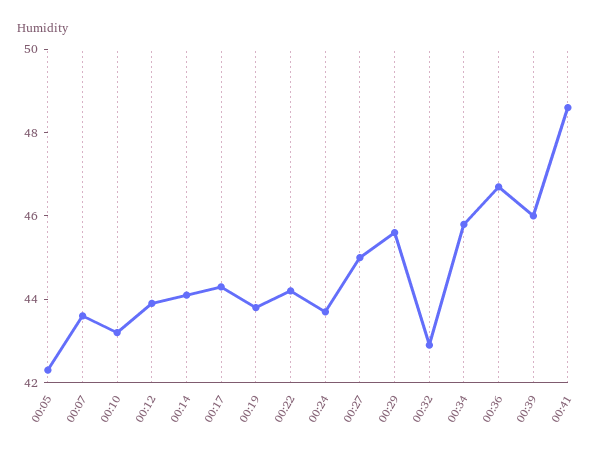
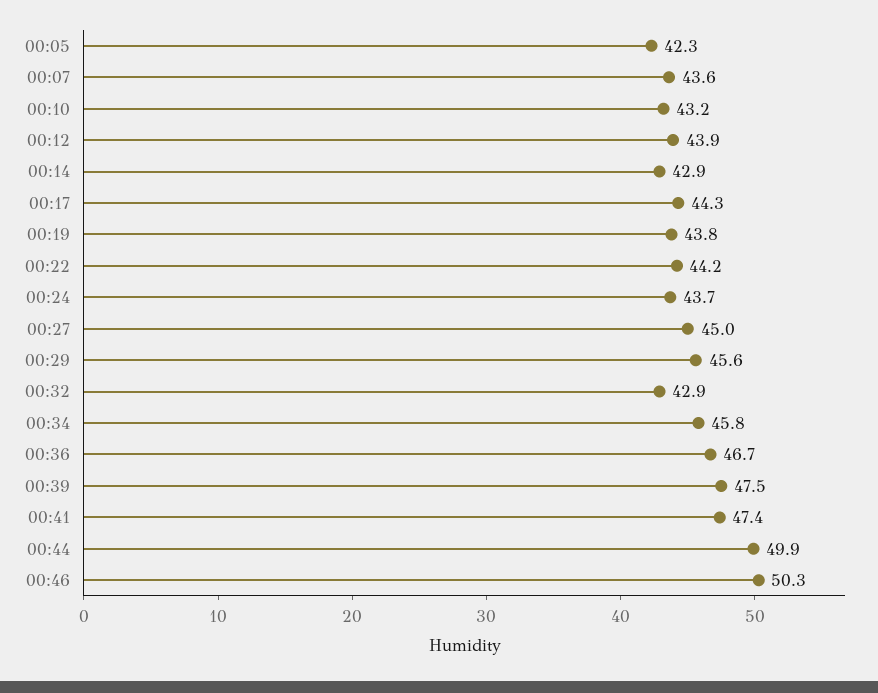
00:14: 44 -> 42.9
00:39: 46 -> 47.5
00:41: 48.5 -> 47.4
00:44: none -> 49.9
00:46: none -> 50.3

